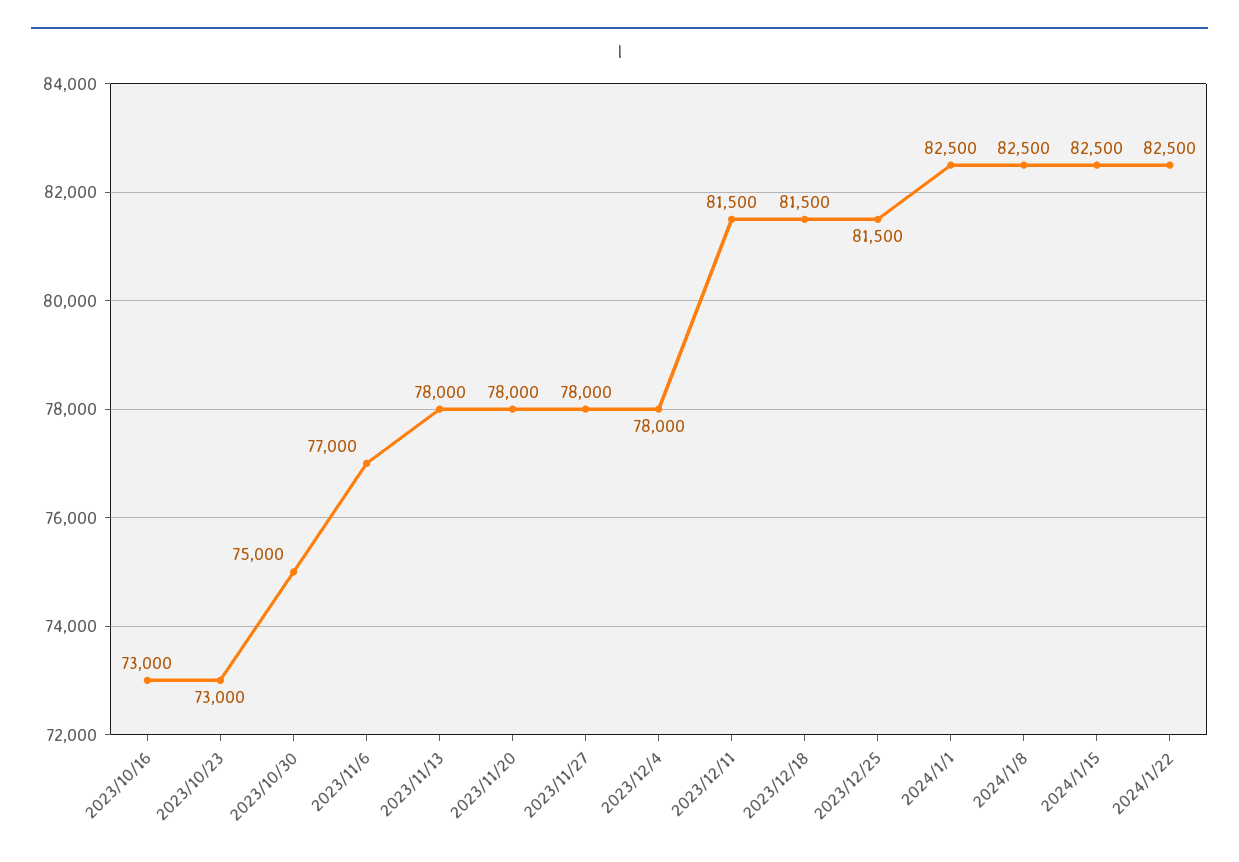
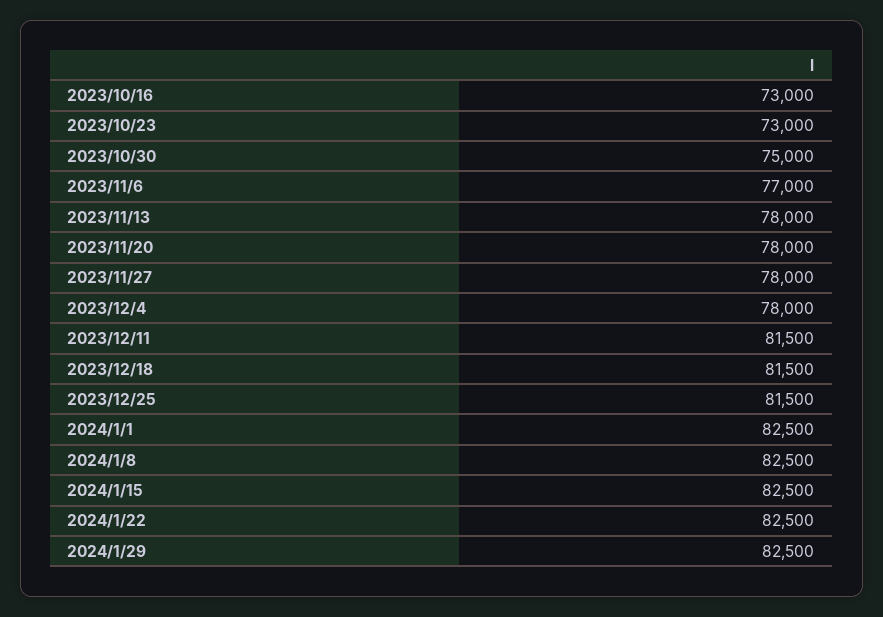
2024/1/29: none -> 82500

